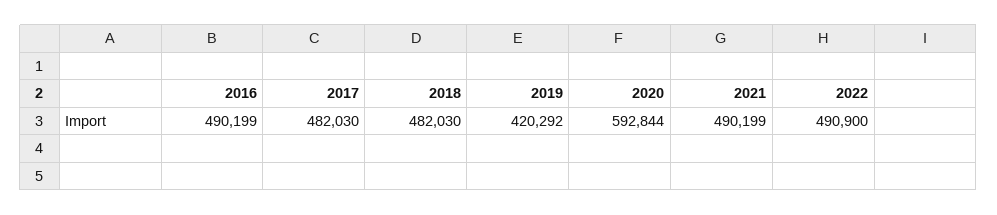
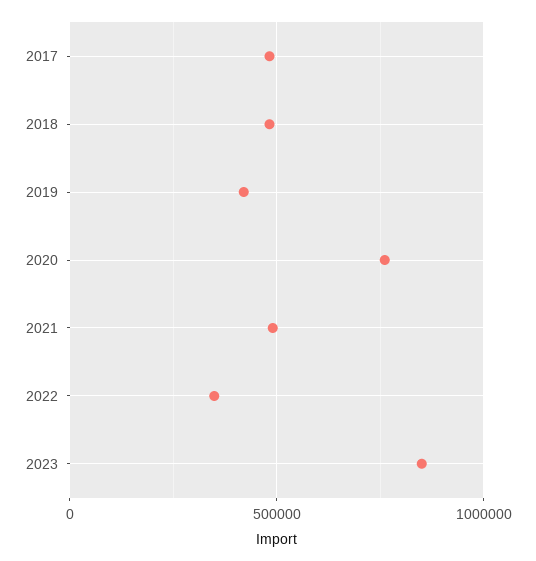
2016: 490199 -> none
2020: 592844 -> 750000
2022: 490900 -> 350000
2023: none -> 850000

